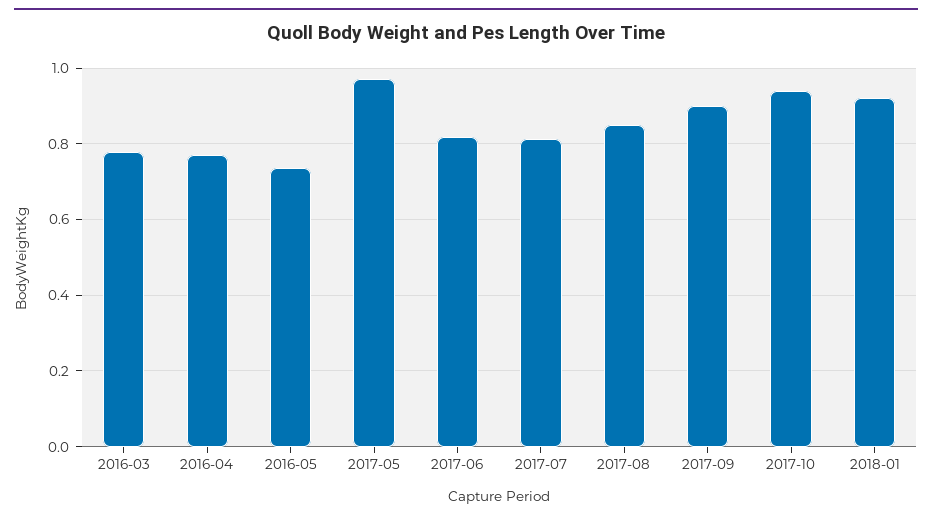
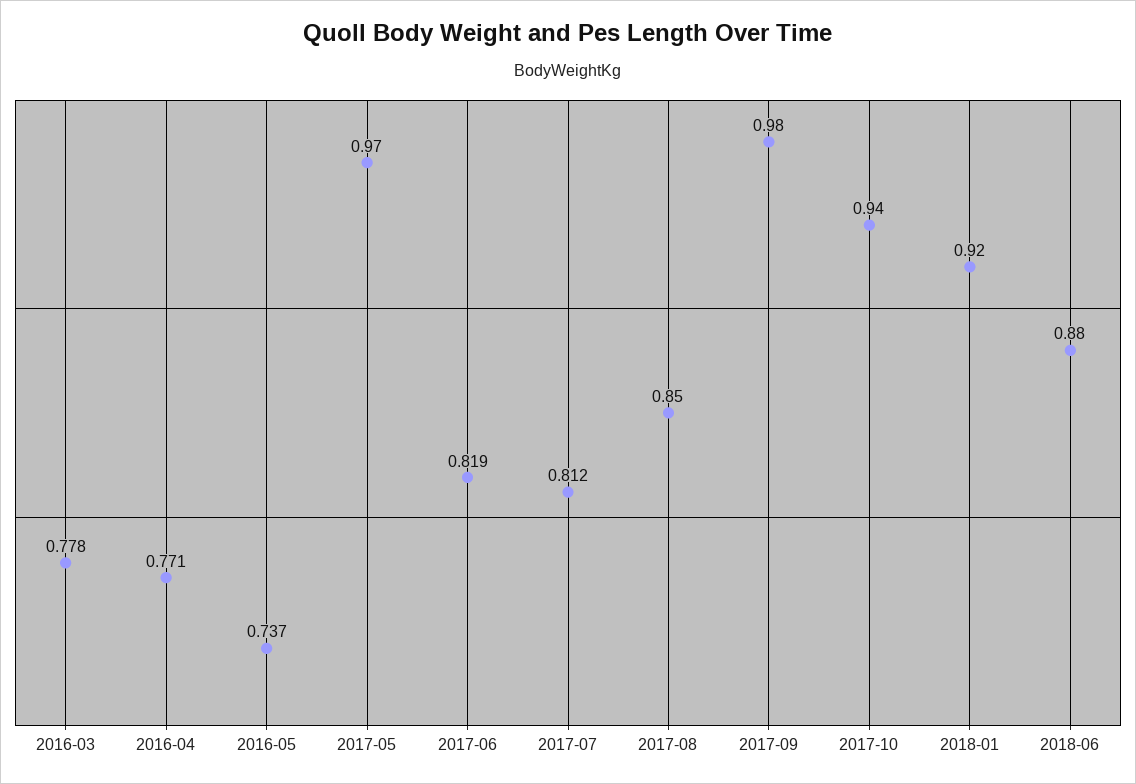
2017-09: 0.9 -> 0.98
2018-06: none -> 0.88

